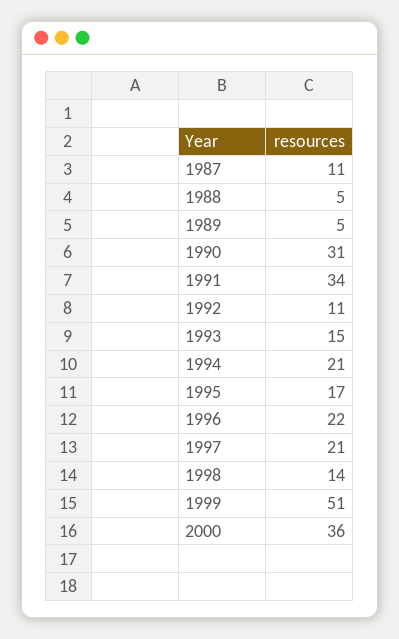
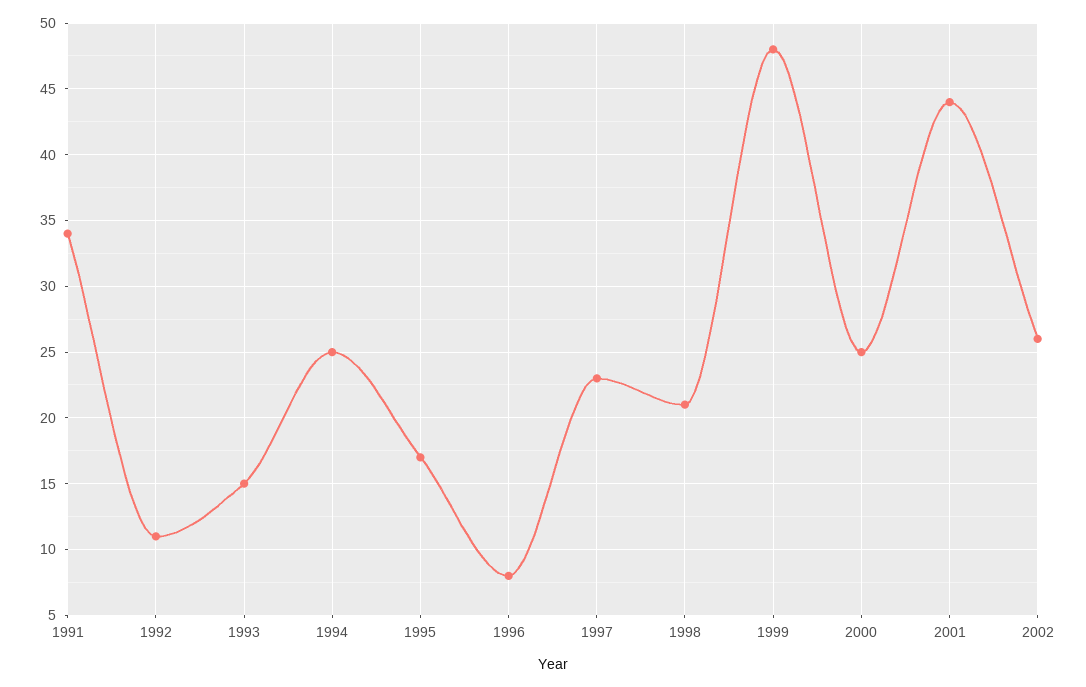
1987: 11 -> none
1988: 5 -> none
1989: 5 -> none
1990: 31 -> none
1994: 21 -> 25
1996: 22 -> 8
1997: 21 -> 23
1998: 14 -> 21
1999: 51 -> 48
2000: 36 -> 25
2001: none -> 44
2002: none -> 26

